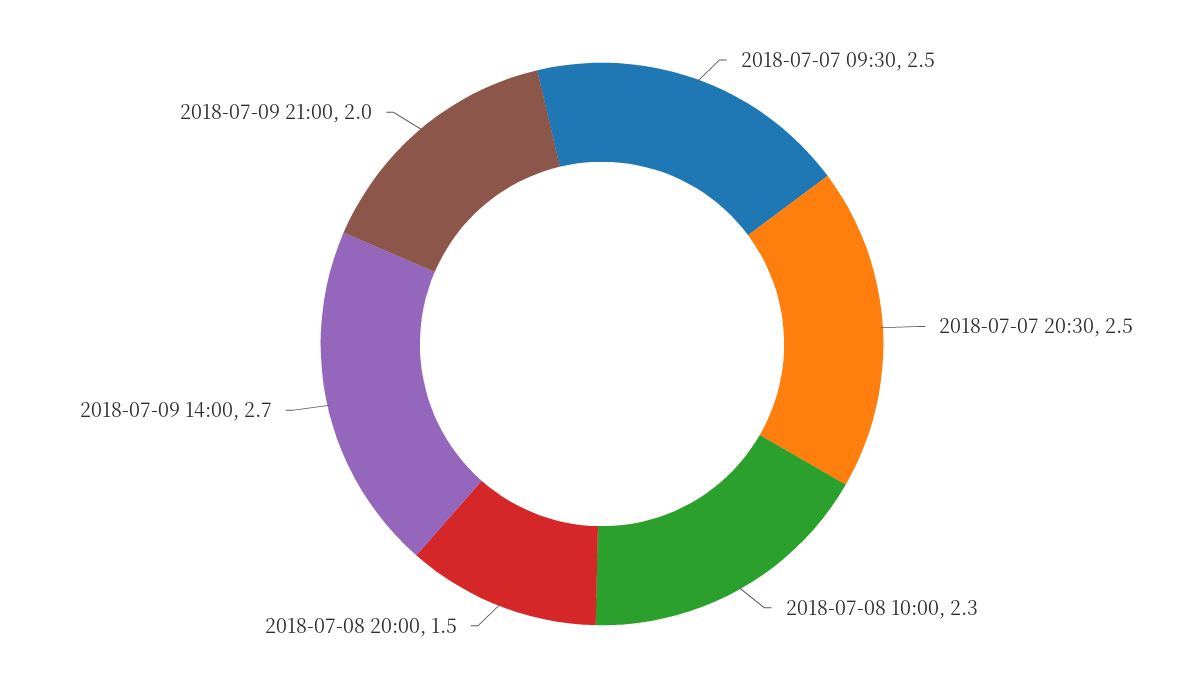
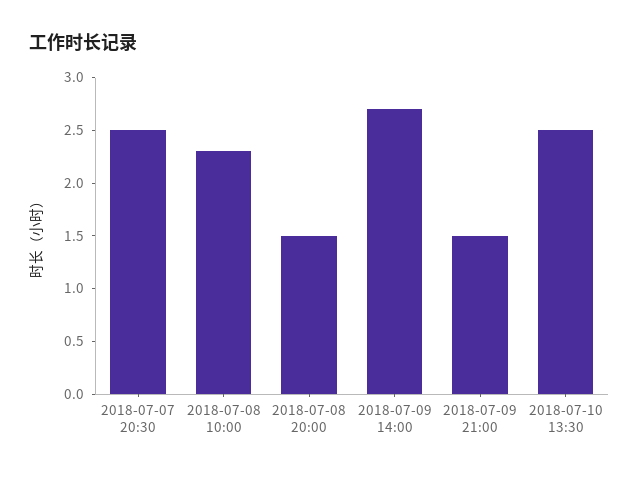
2018-07-07 09:30: 2.5 -> none
2018-07-09 21:00: 2 -> 1.5
2018-07-10 13:30: none -> 2.5

